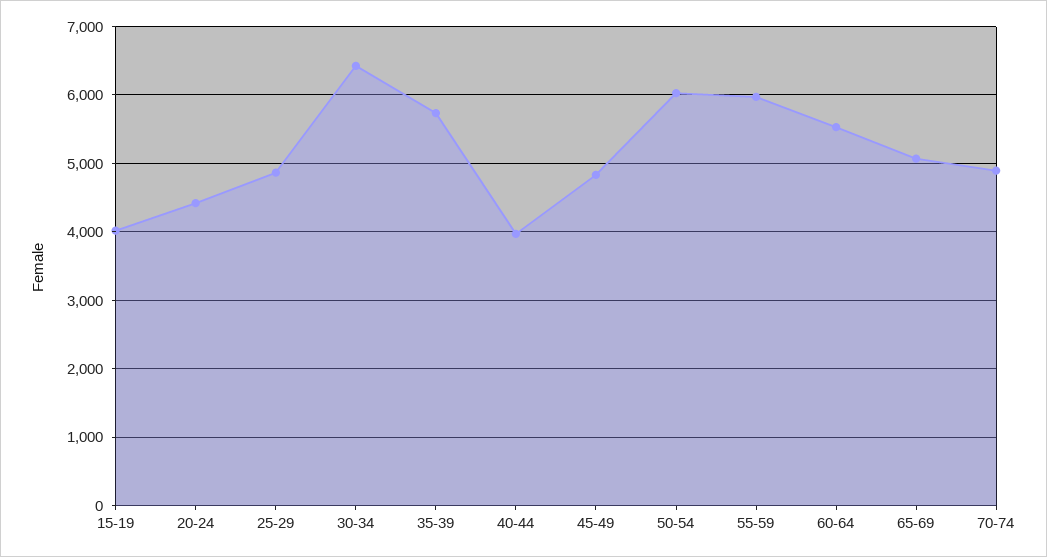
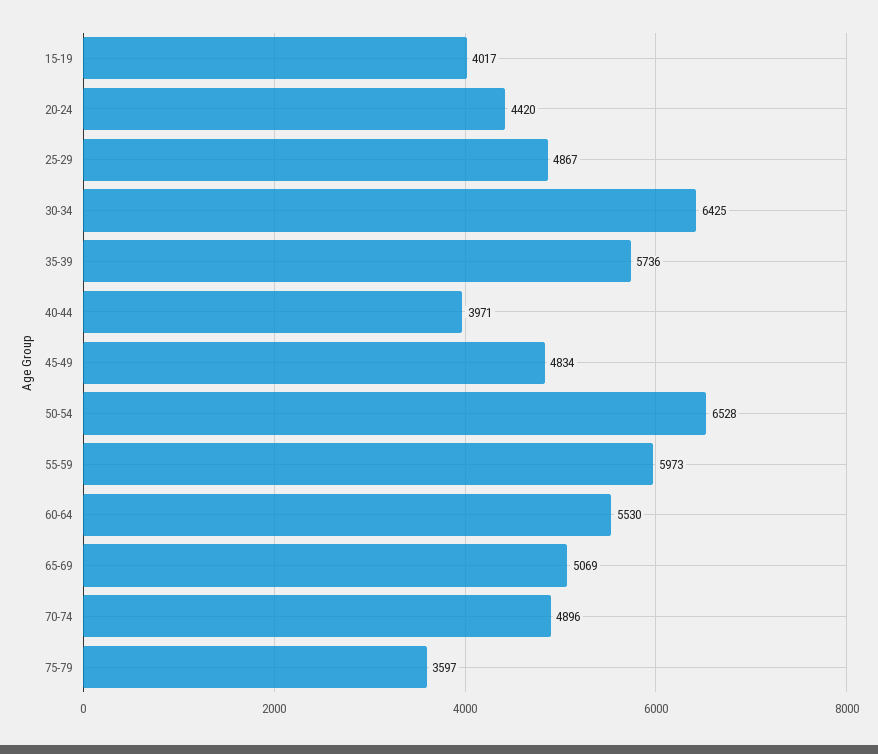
50-54: 6000 -> 6528
75-79: none -> 3597

